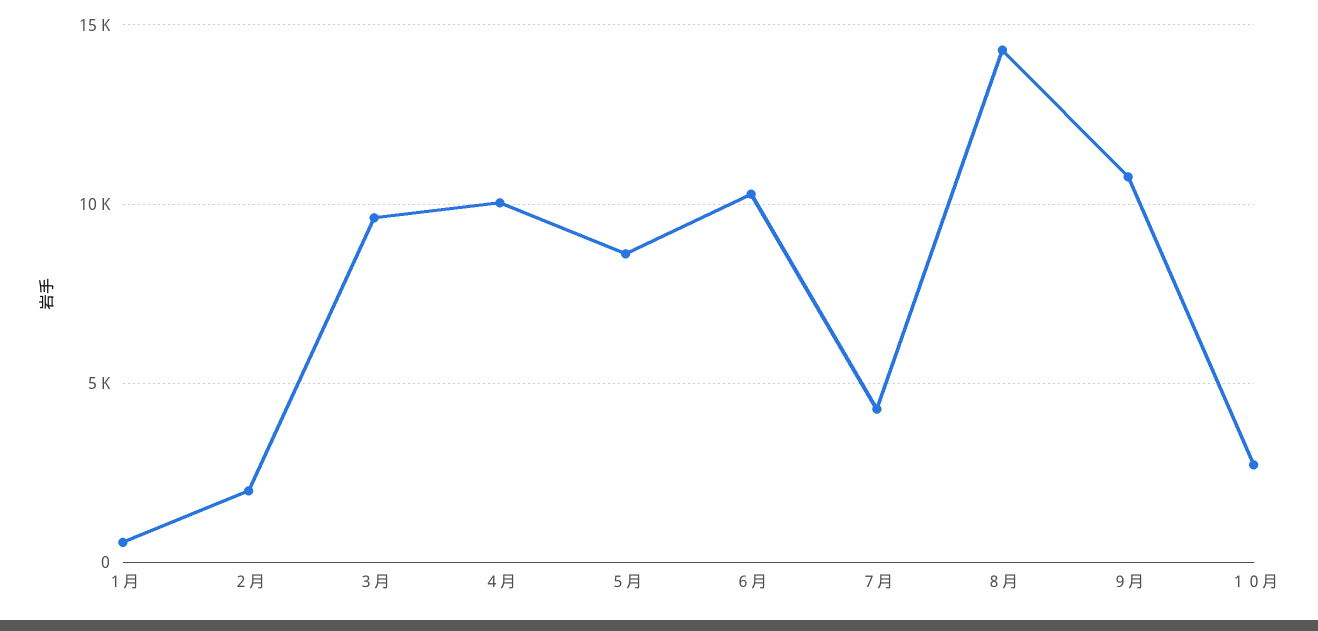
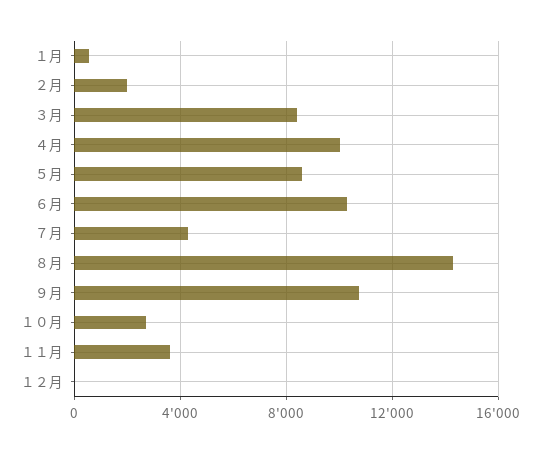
３月: 9500 -> 8500
１１月: none -> 3500
１２月: none -> 0

